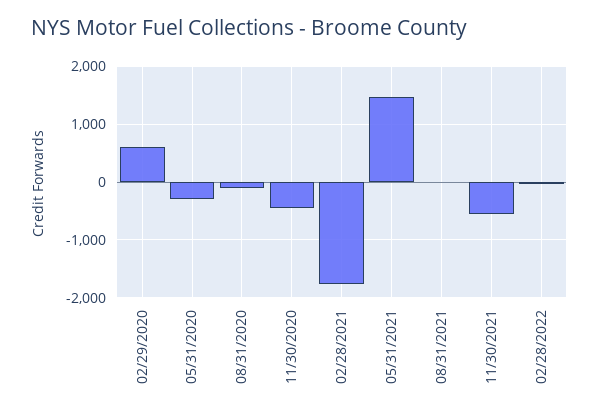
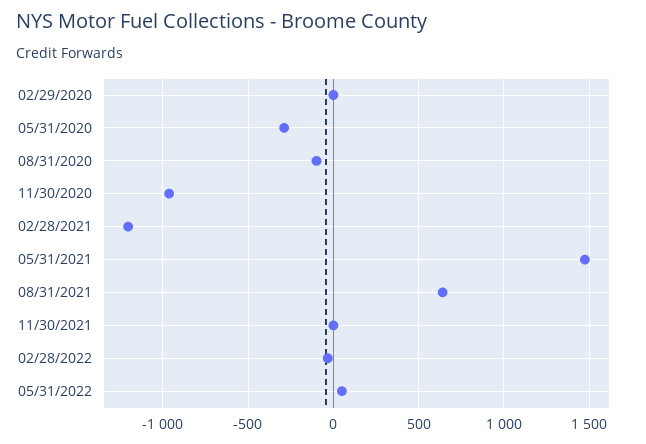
02/29/2020: 600 -> 0
11/30/2020: -400 -> -950
02/28/2021: -1800 -> -1200
08/31/2021: 0 -> 650
11/30/2021: -600 -> 0
05/31/2022: none -> 50

